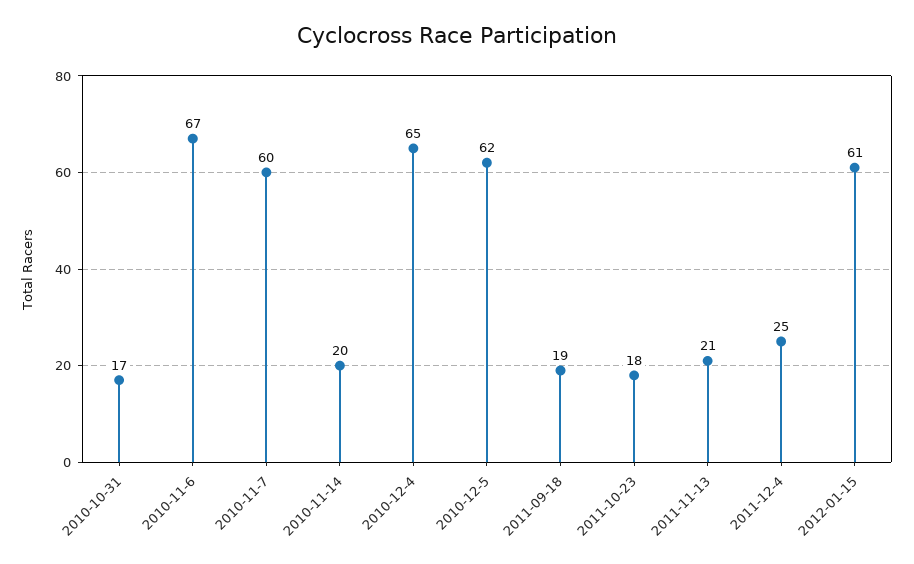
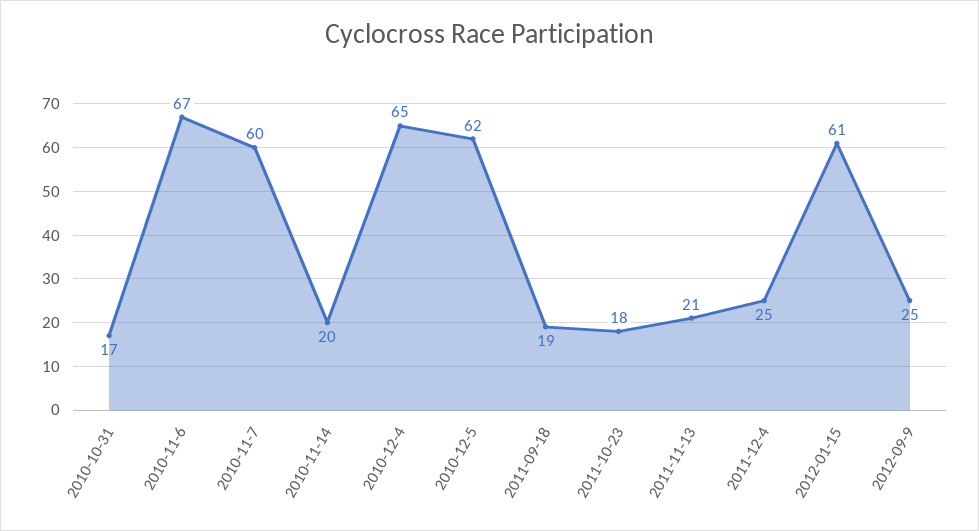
2012-09-9: none -> 25

